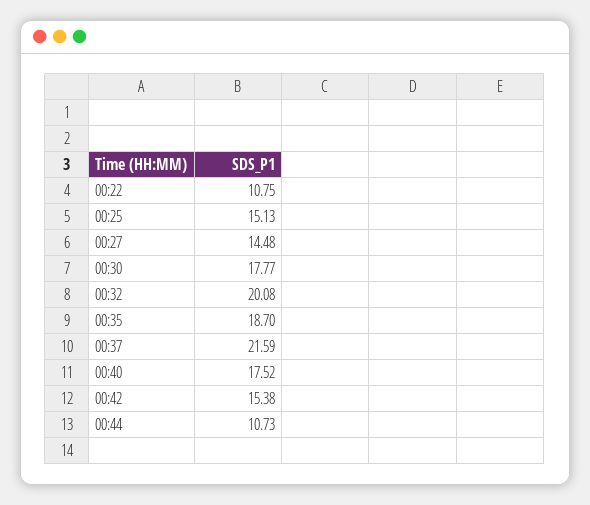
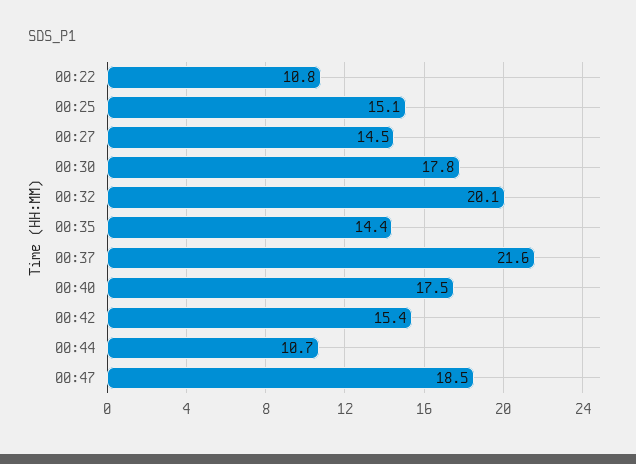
00:35: 18.7 -> 14.4
00:47: none -> 18.5

